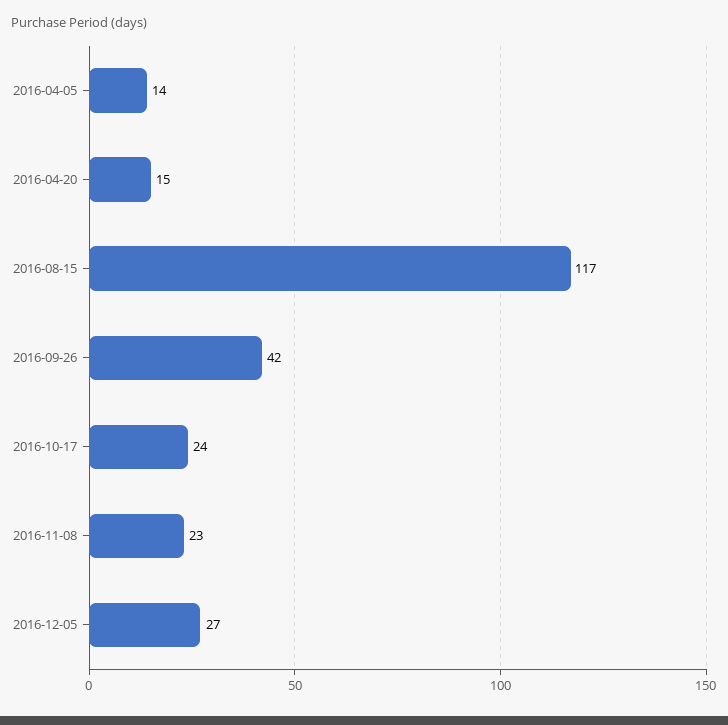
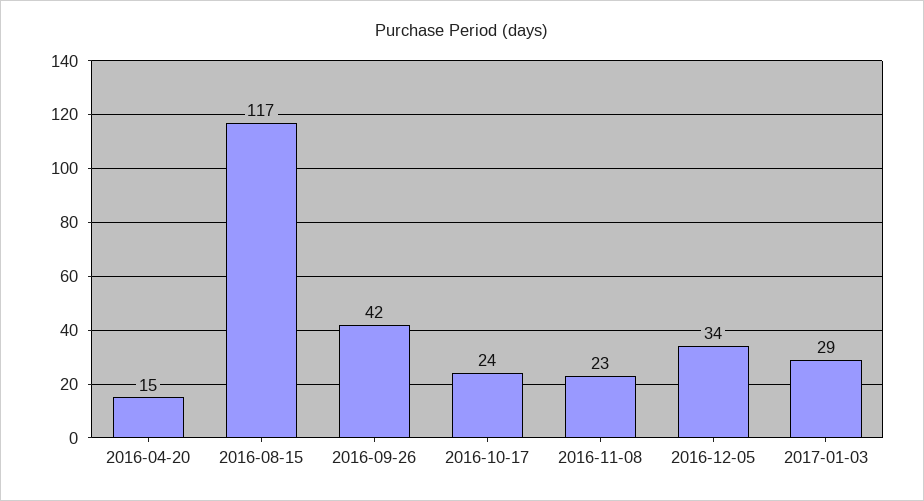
2016-04-05: 14 -> none
2016-12-05: 27 -> 34
2017-01-03: none -> 29

